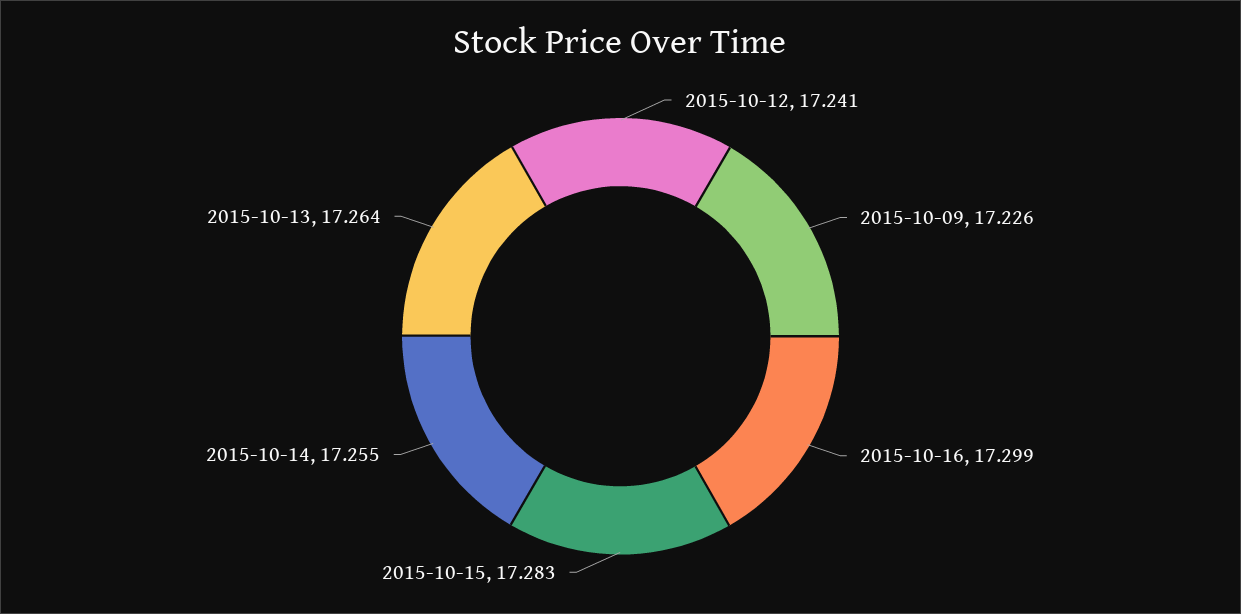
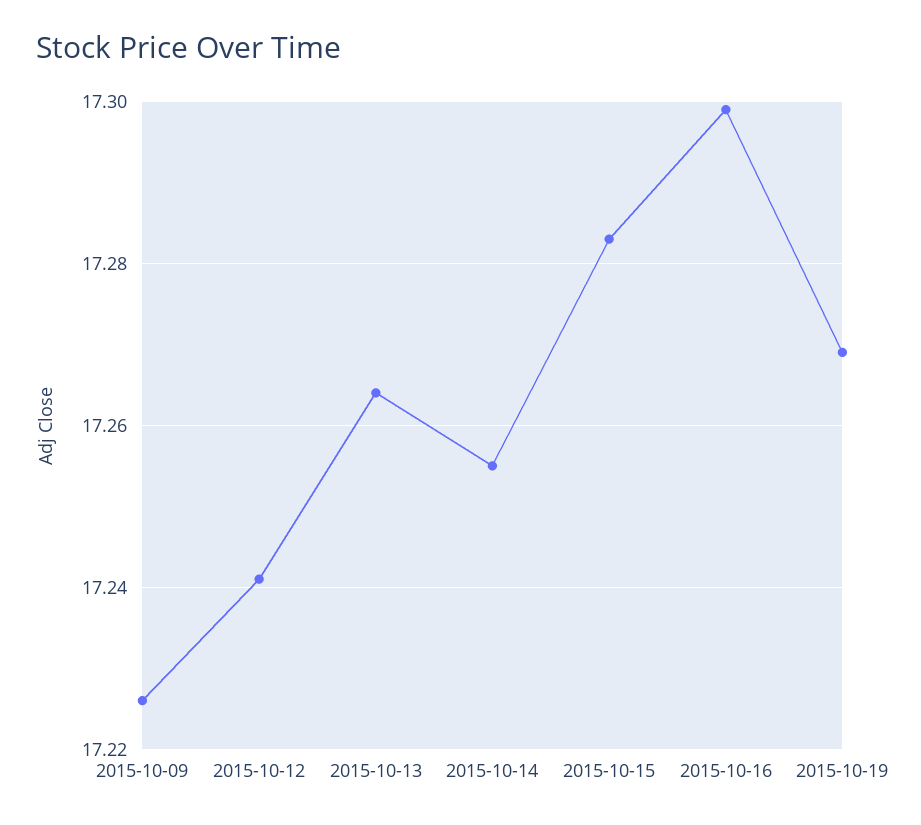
2015-10-19: none -> 17.27

